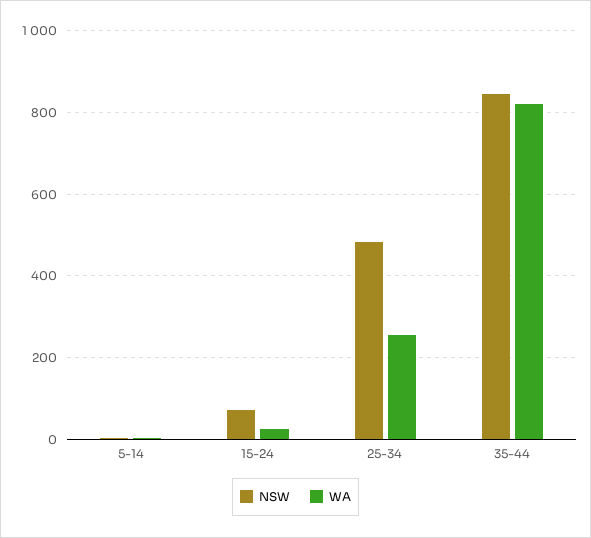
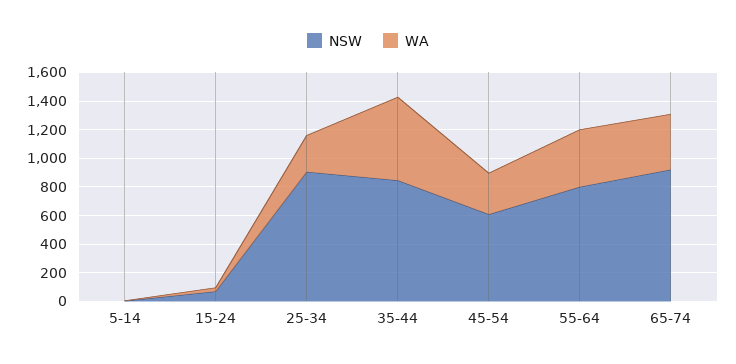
NSW, 25-34: 480 -> 900
WA, 35-44: 820 -> 600
NSW, 45-54: none -> 600
WA, 45-54: none -> 300
NSW, 55-64: none -> 800
WA, 55-64: none -> 400
NSW, 65-74: none -> 900
WA, 65-74: none -> 400

